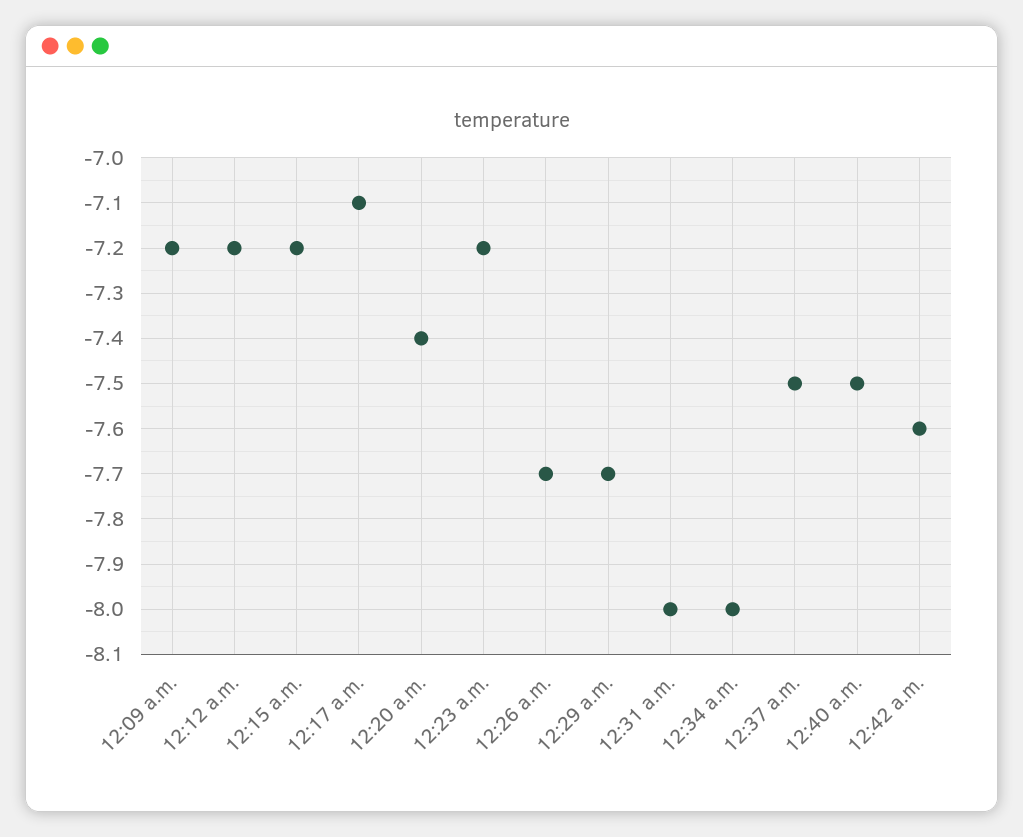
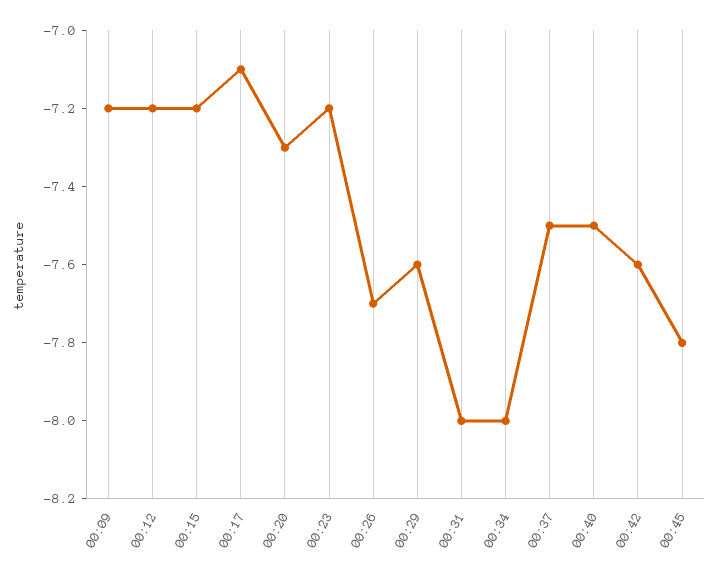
12:20 a.m.: -7.4 -> -7.3
12:29 a.m.: -7.7 -> -7.6
00:45: none -> -7.8

